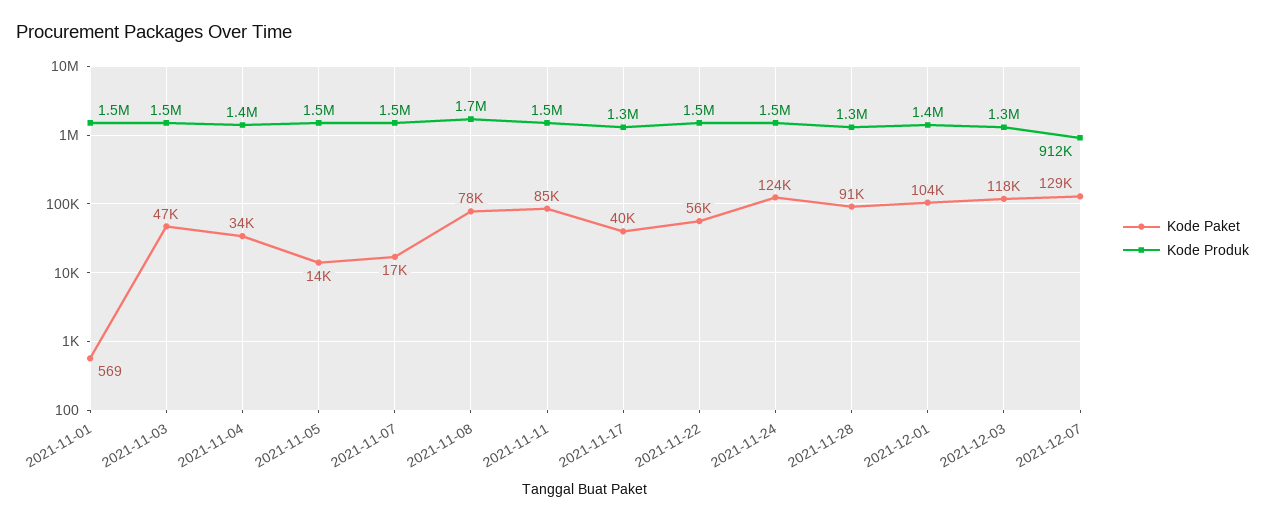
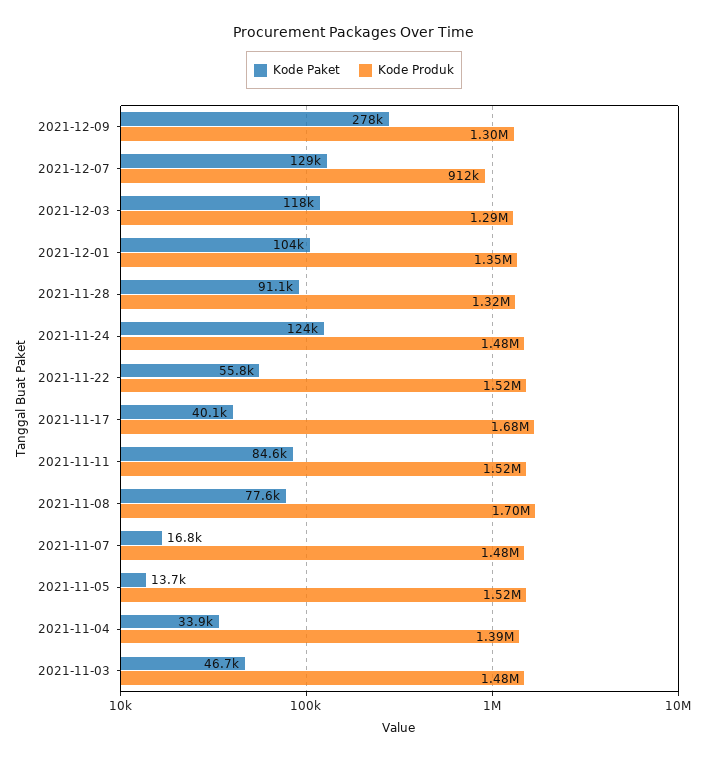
Kode Paket, 2021-11-01: 569 -> none
Kode Produk, 2021-11-01: 1500000 -> none
Kode Produk, 2021-11-17: 1300000 -> 1680000
Kode Paket, 2021-12-09: none -> 278000
Kode Produk, 2021-12-09: none -> 1300000

